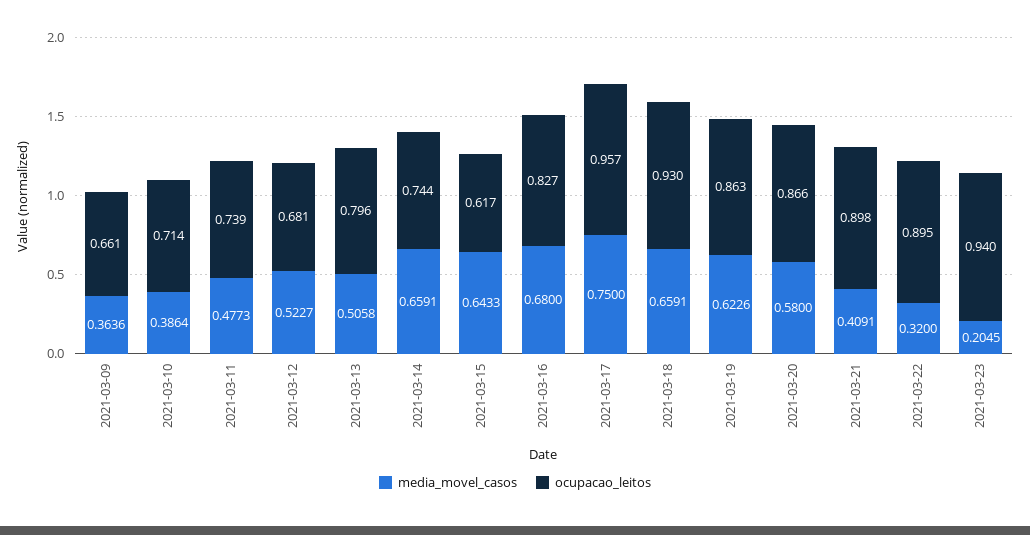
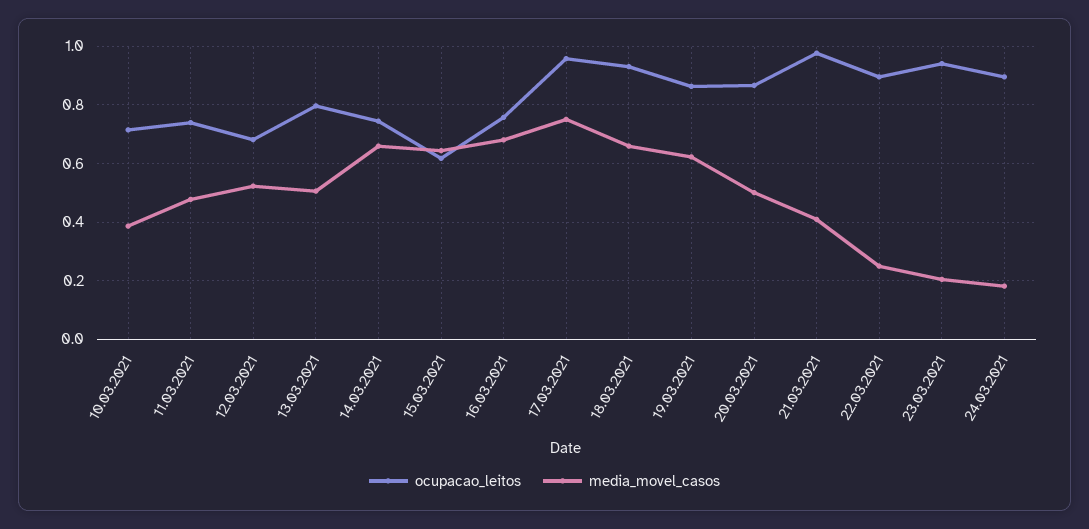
media_movel_casos, 2021-03-09: 0.3636 -> none
ocupacao_leitos, 2021-03-09: 0.661 -> none
ocupacao_leitos, 2021-03-16: 0.827 -> 0.75
media_movel_casos, 2021-03-20: 0.58 -> 0.5
ocupacao_leitos, 2021-03-21: 0.898 -> 0.975
media_movel_casos, 2021-03-22: 0.32 -> 0.25
ocupacao_leitos, 24.03.2021: none -> 0.9
media_movel_casos, 24.03.2021: none -> 0.175

